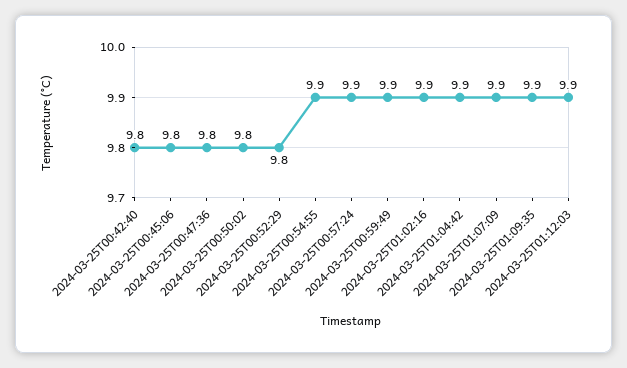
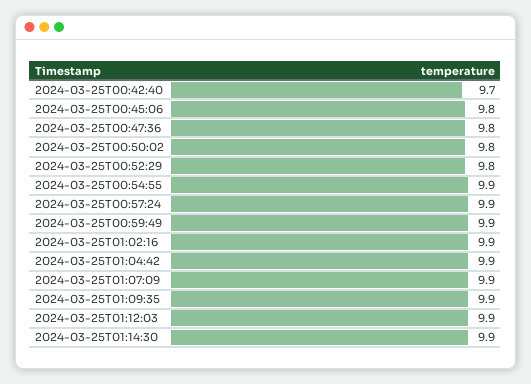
2024-03-25T00:42:40: 9.8 -> 9.7
2024-03-25T01:14:30: none -> 9.9

